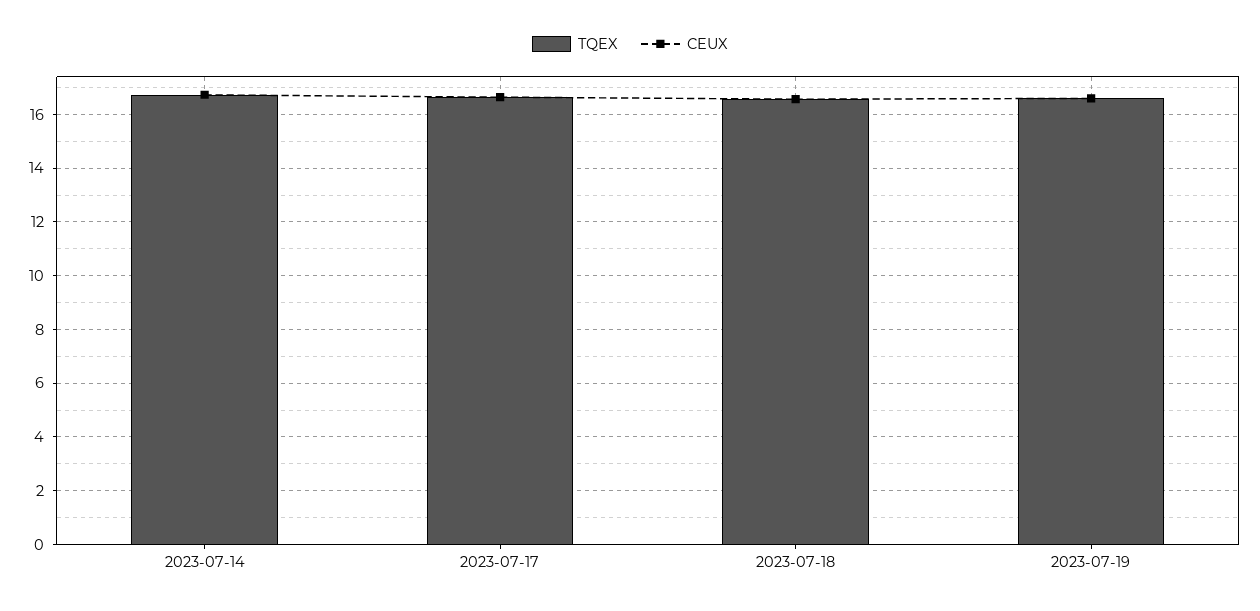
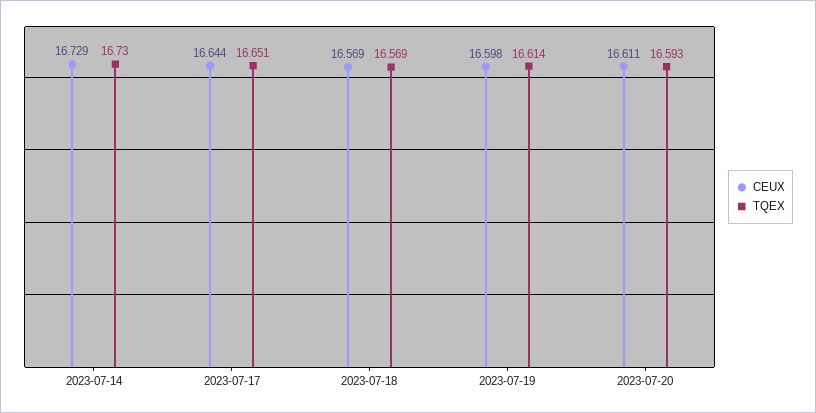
CEUX, 2023-07-20: none -> 16.611
TQEX, 2023-07-20: none -> 16.593

